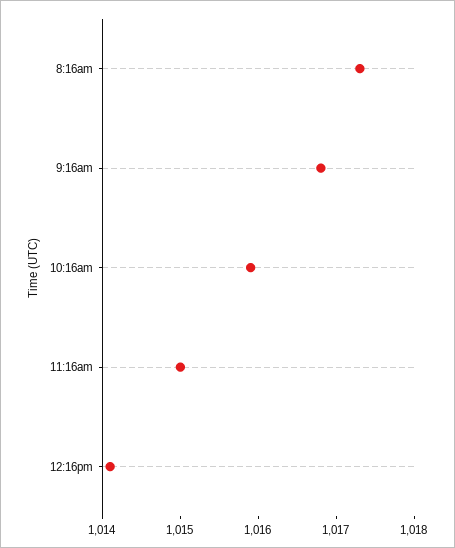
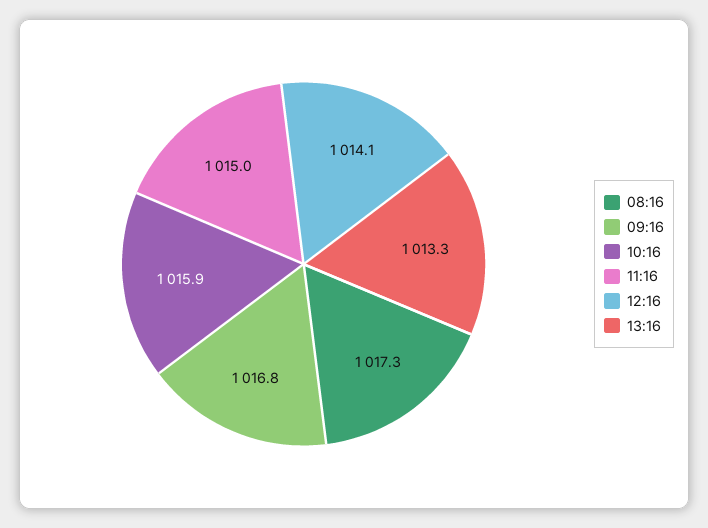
13:16: none -> 1013.3

